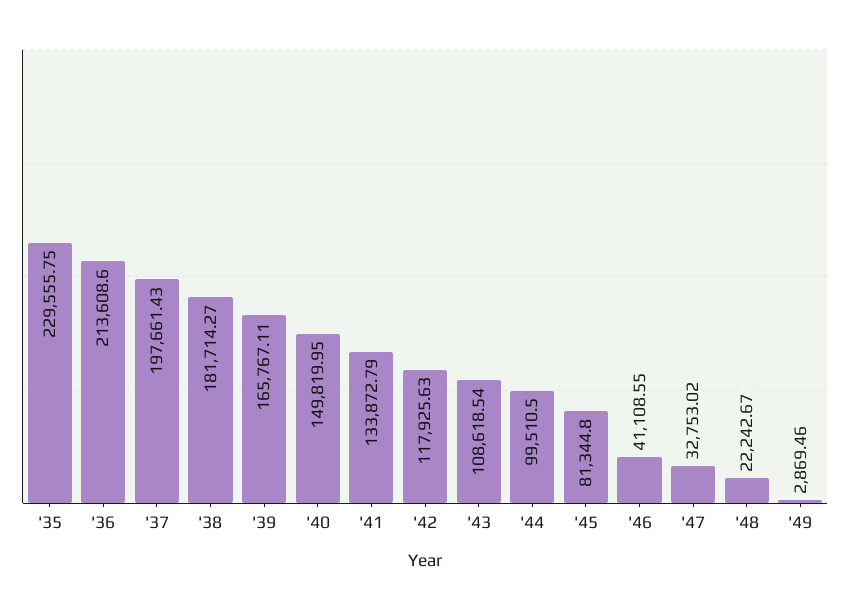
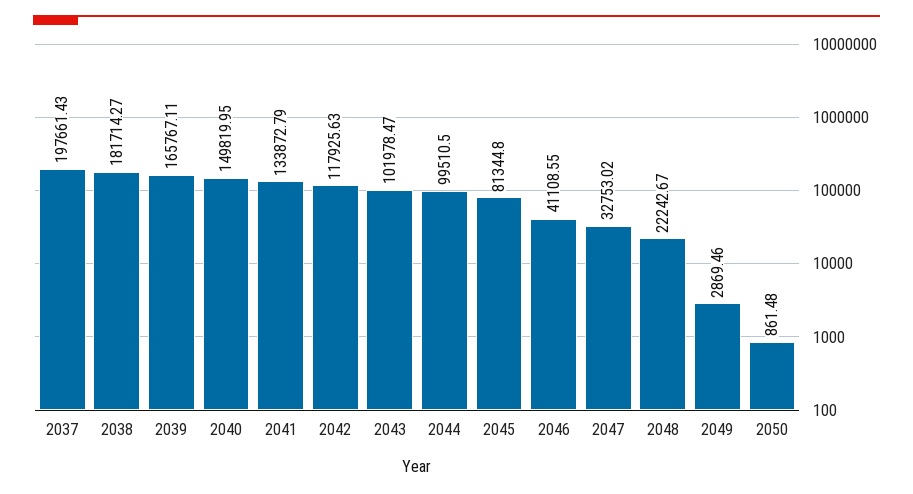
'35: 229555.75 -> none
'36: 213608.6 -> none
'43: 108618.54 -> 101978.47
2050: none -> 861.48

